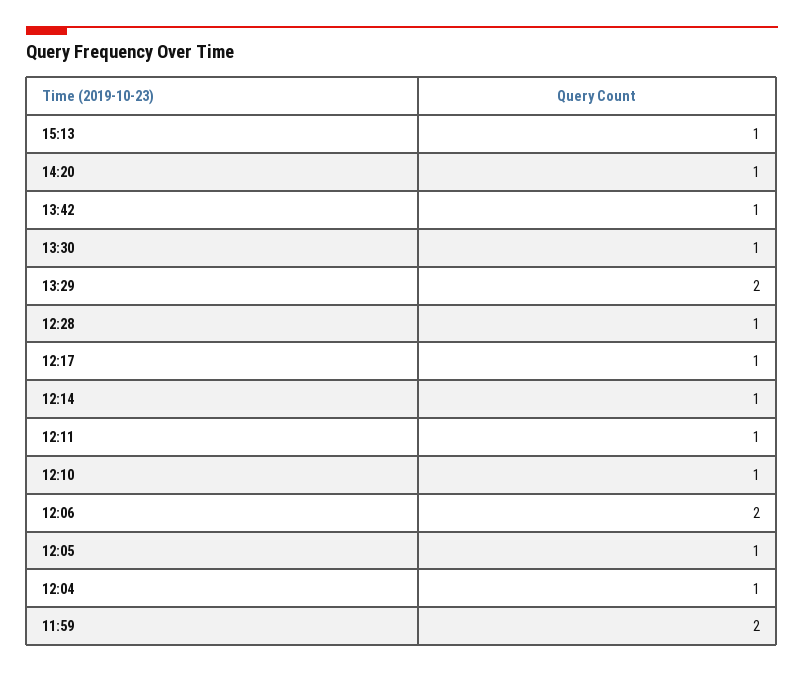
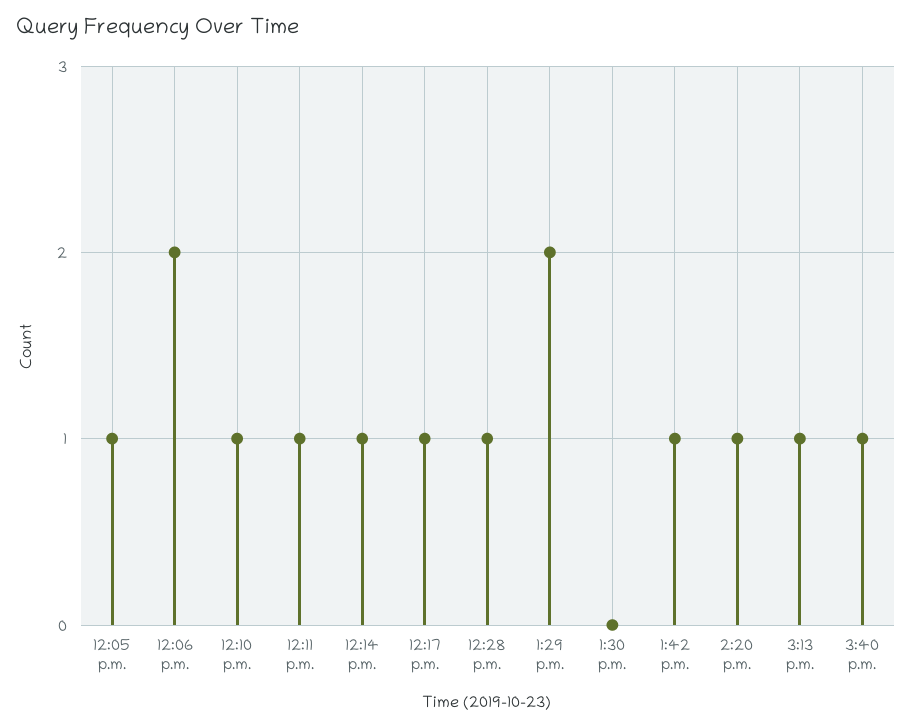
13:30: 1 -> 0
12:04: 1 -> none
11:59: 2 -> none
3:40 p.m.: none -> 1

